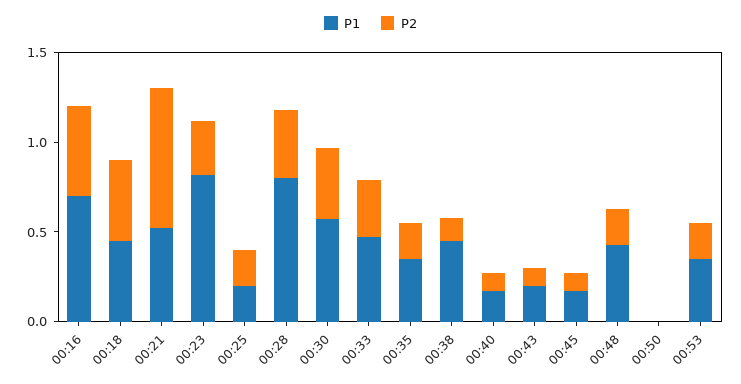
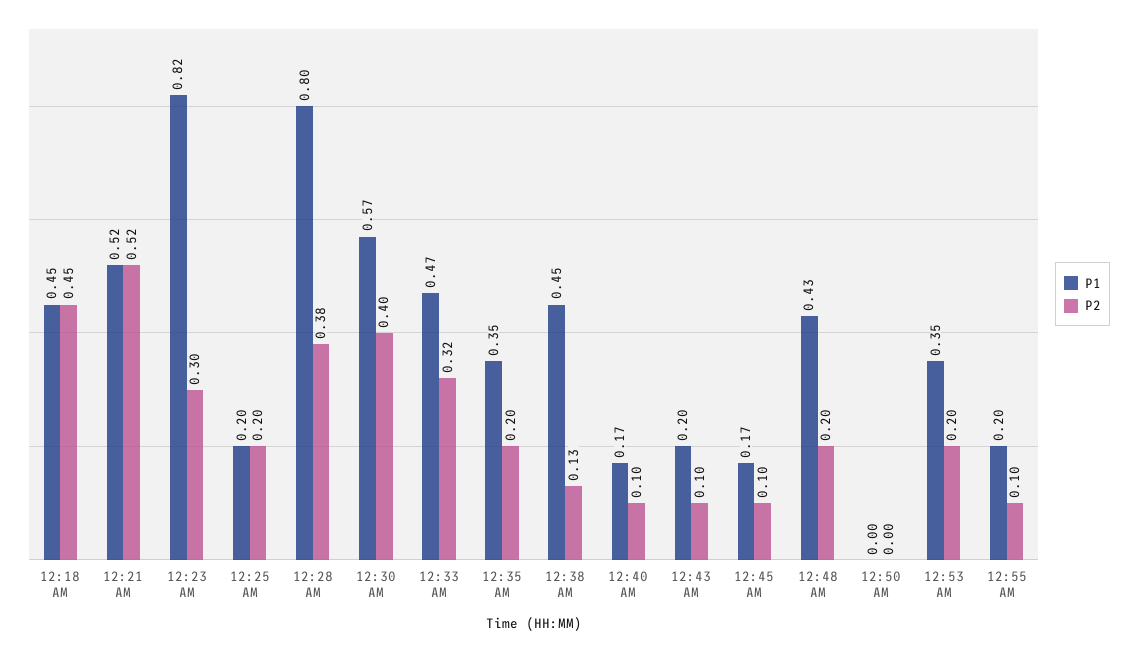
P1, 00:16: 0.7 -> none
P2, 00:16: 0.5 -> none
P2, 00:21: 0.8 -> 0.52
P1, 12:55 AM: none -> 0.2
P2, 12:55 AM: none -> 0.1

